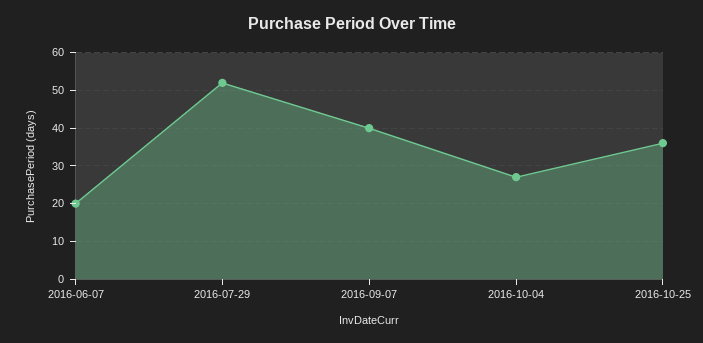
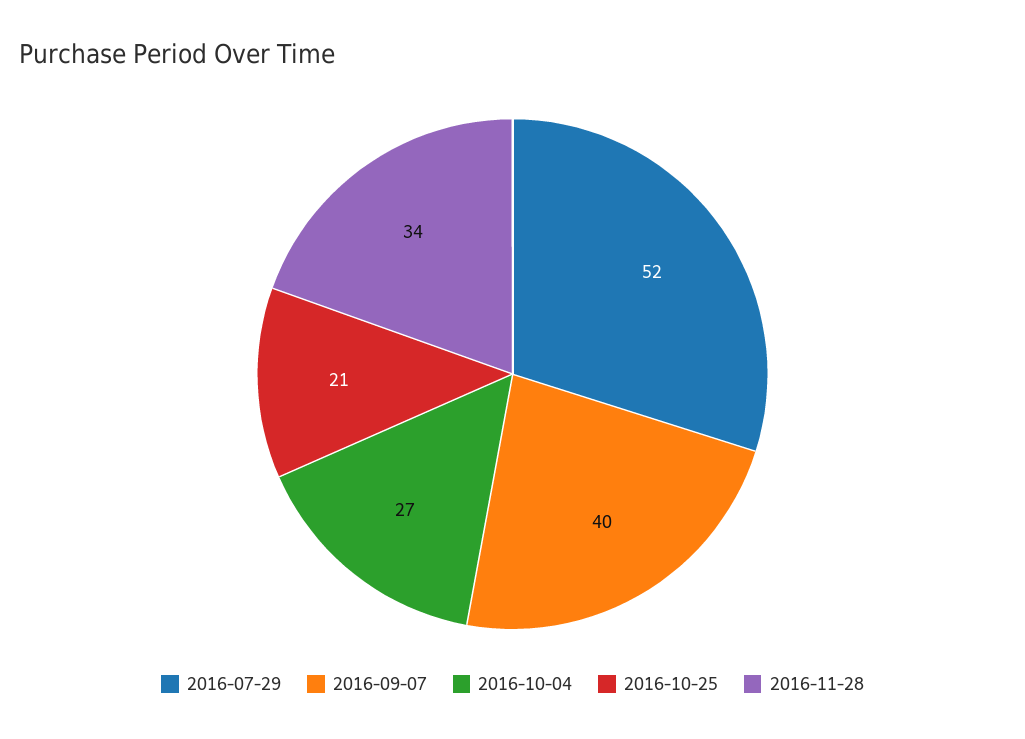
2016-06-07: 20 -> none
2016-10-25: 35 -> 21
2016-11-28: none -> 34

